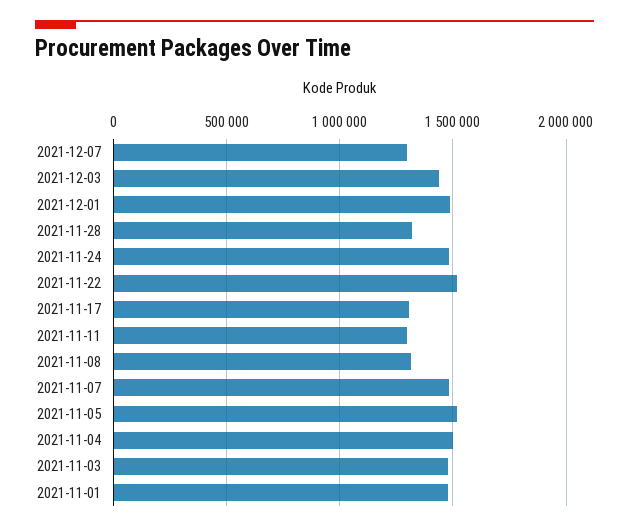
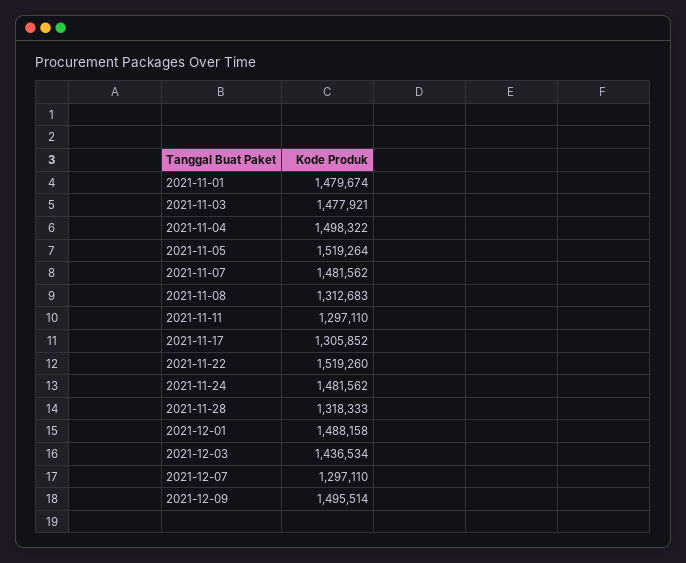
2021-12-09: none -> 1495514

